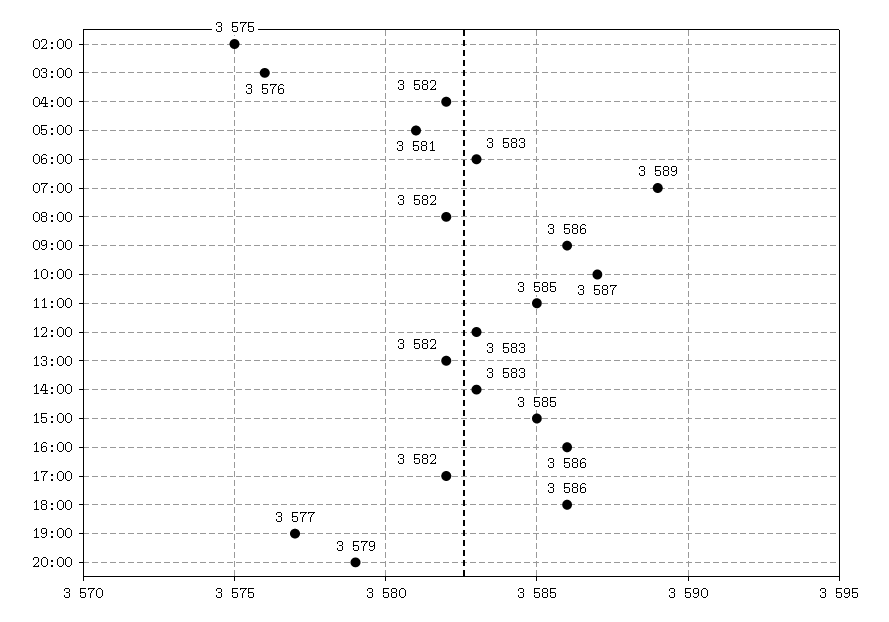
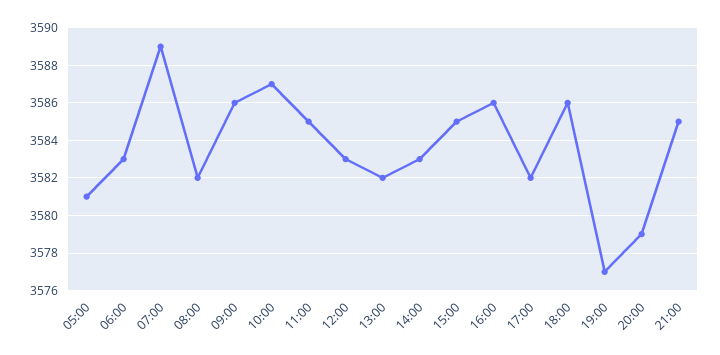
02:00: 3575 -> none
03:00: 3576 -> none
04:00: 3582 -> none
21:00: none -> 3585

